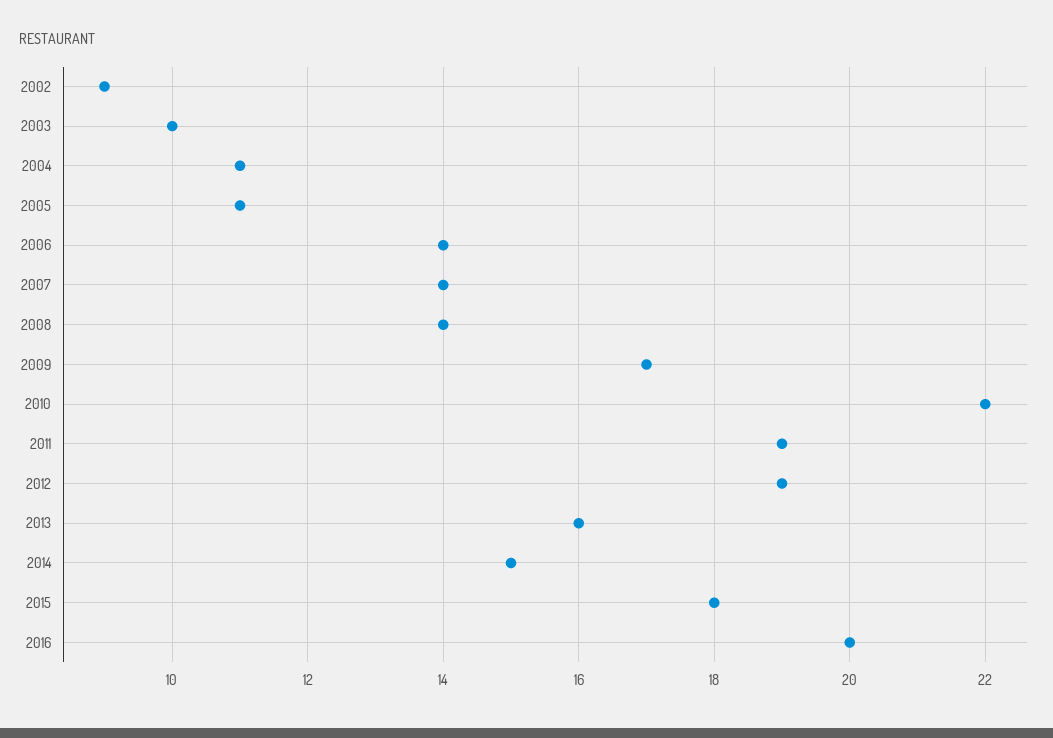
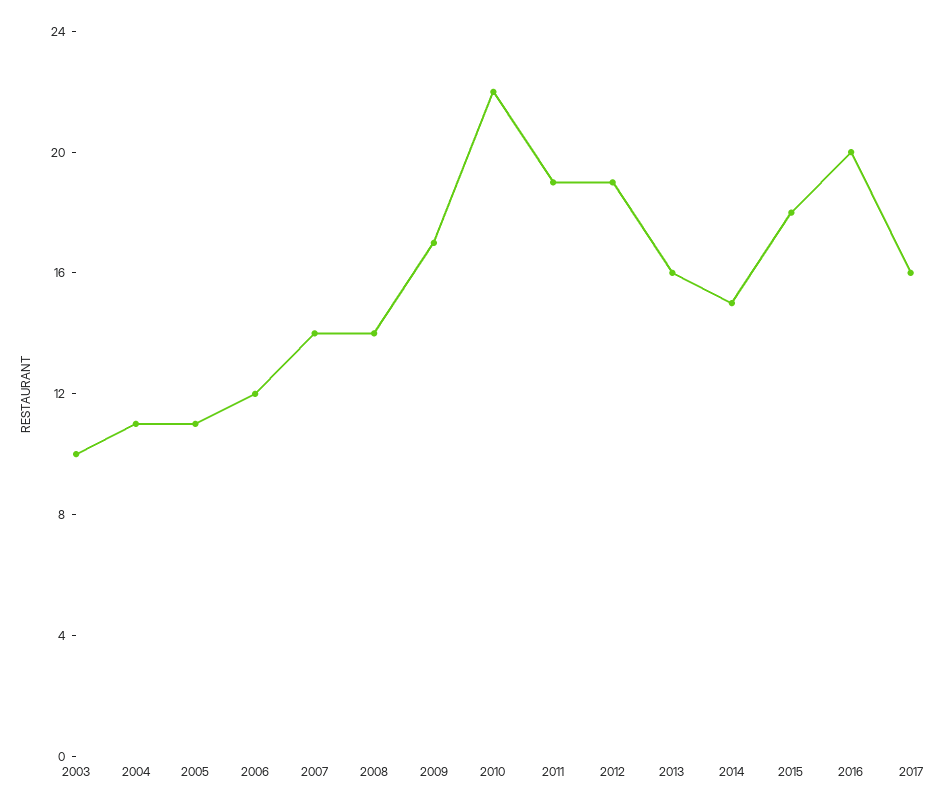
2002: 9 -> none
2006: 14 -> 12
2017: none -> 16

